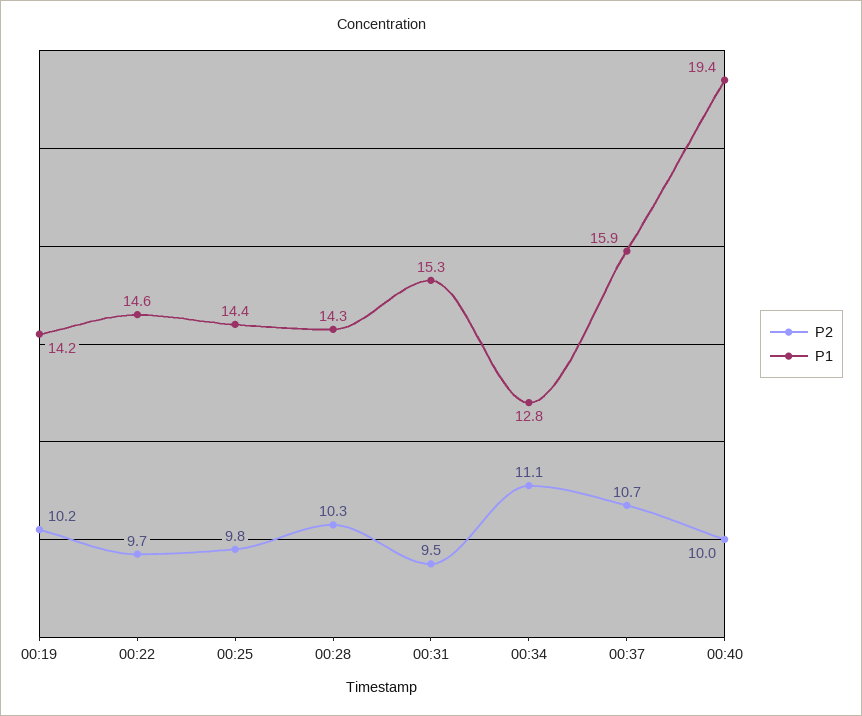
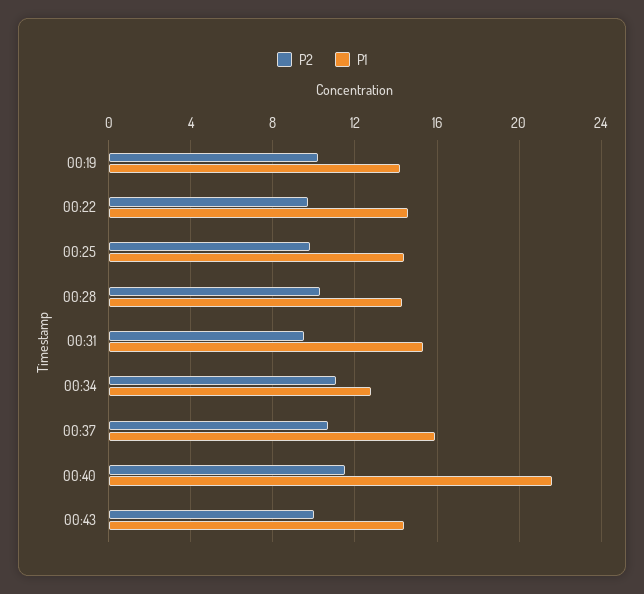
P2, 00:40: 10 -> 11.5
P1, 00:40: 19.4 -> 21.5
P2, 00:43: none -> 10
P1, 00:43: none -> 14.5

